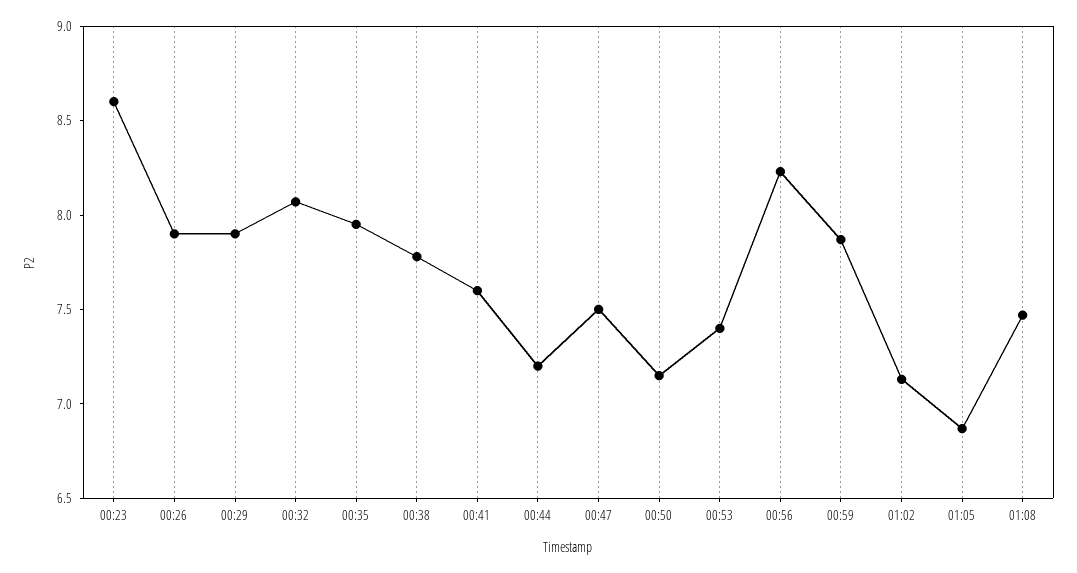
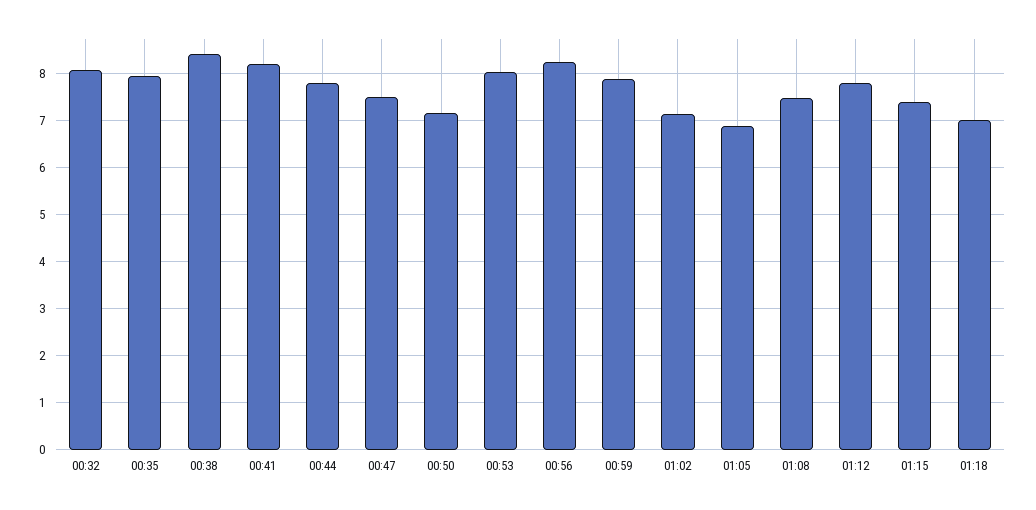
00:23: 8.6 -> none
00:26: 7.9 -> none
00:29: 7.9 -> none
00:38: 7.8 -> 8.4
00:41: 7.6 -> 8.2
00:44: 7.2 -> 7.8
00:53: 7.4 -> 8
01:12: none -> 7.8
01:15: none -> 7.4
01:18: none -> 7

